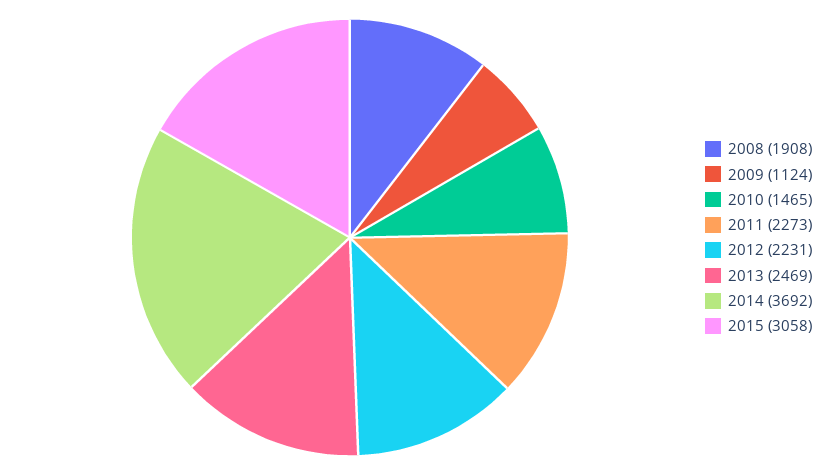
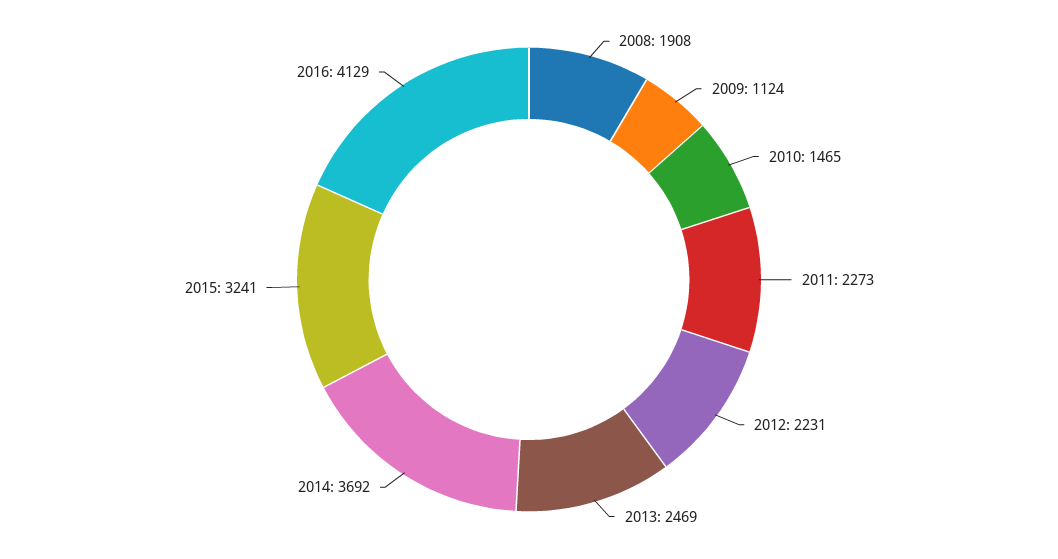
2015: 3058 -> 3241
2016: none -> 4129

